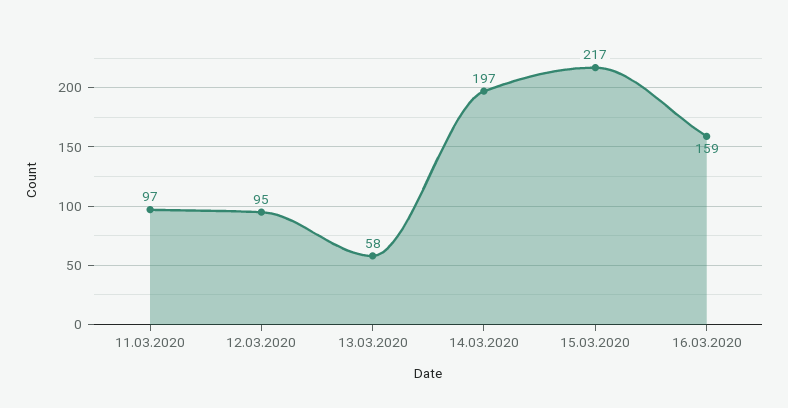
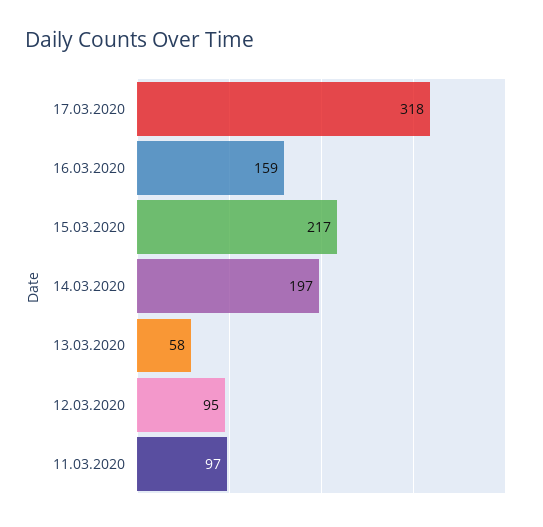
17.03.2020: none -> 318

